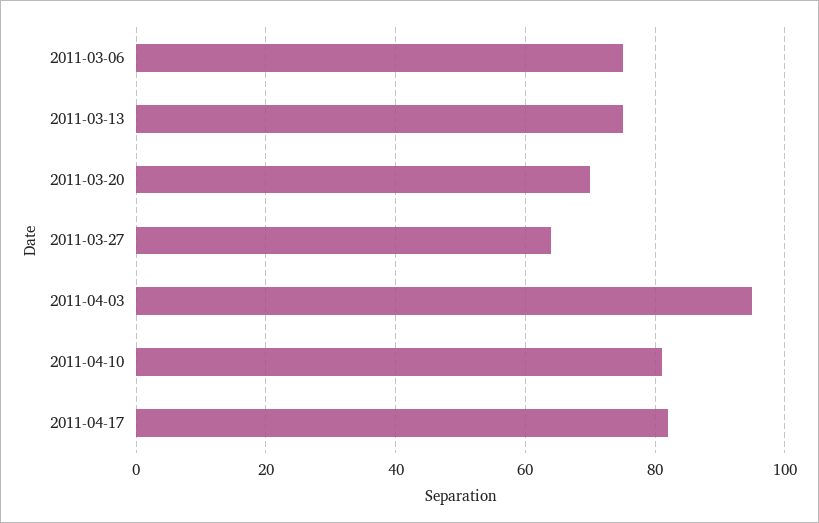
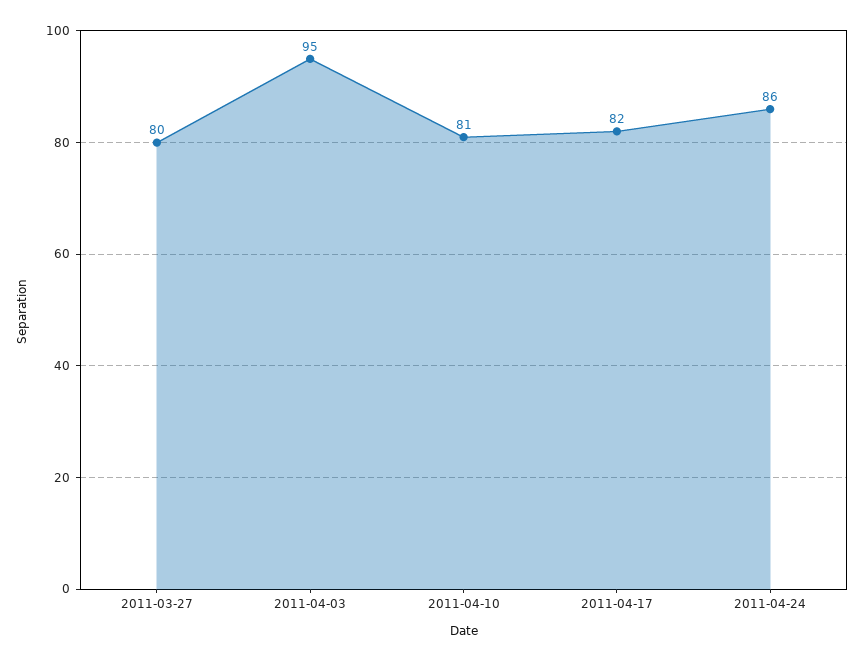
2011-03-06: 75 -> none
2011-03-13: 75 -> none
2011-03-20: 70 -> none
2011-03-27: 65 -> 80
2011-04-24: none -> 86

